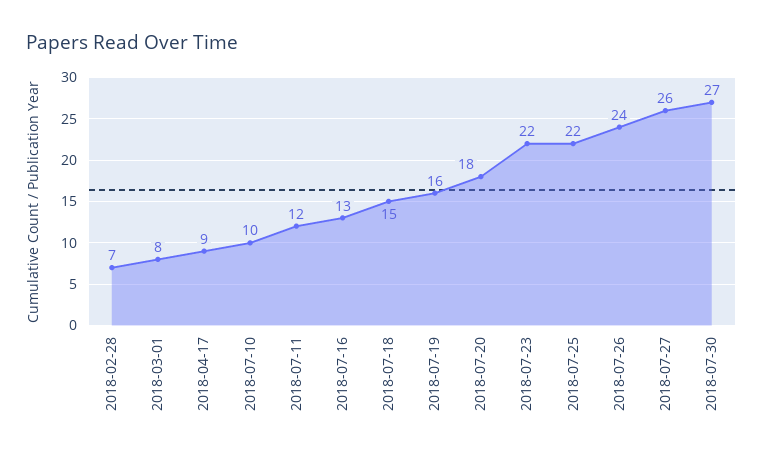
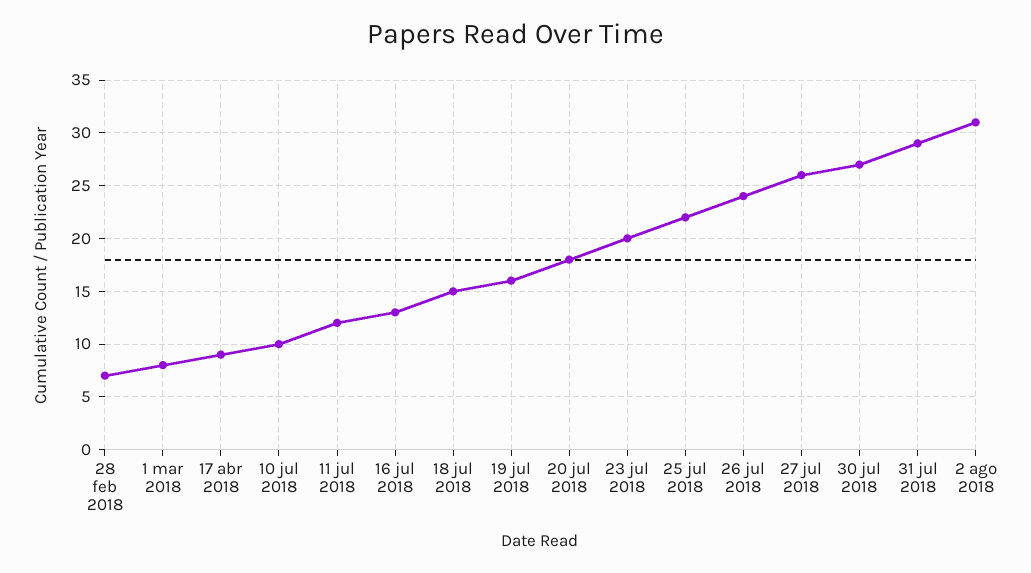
2018-07-23: 22 -> 20
31 jul 2018: none -> 29
2 ago 2018: none -> 31

